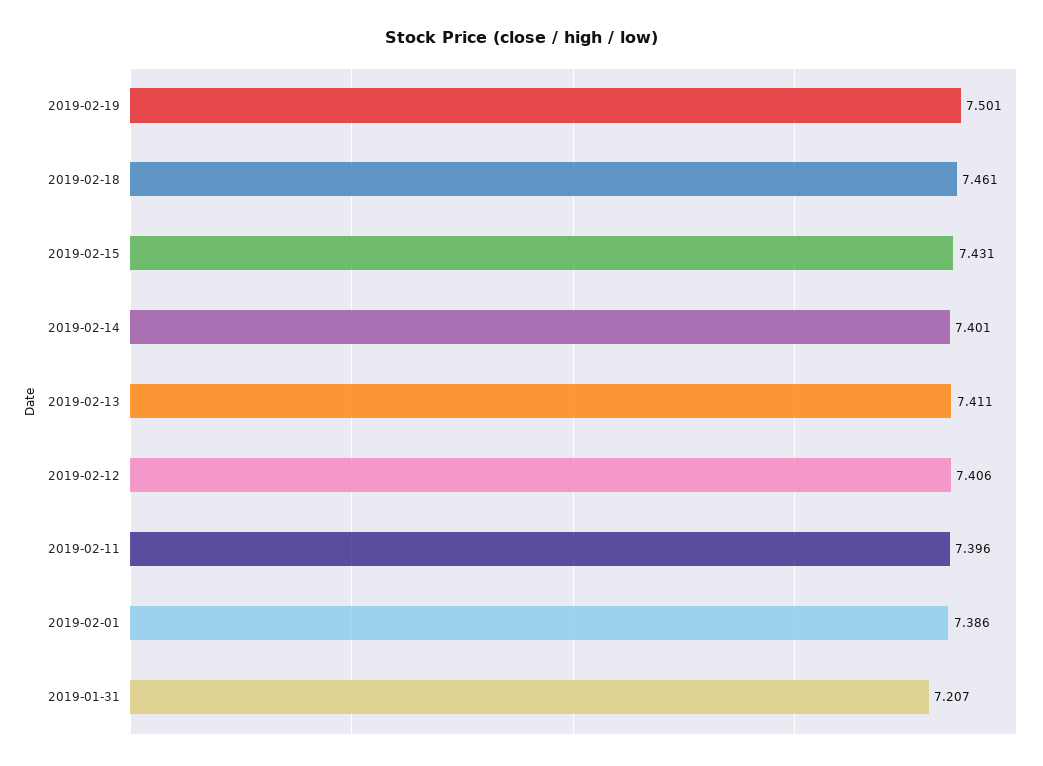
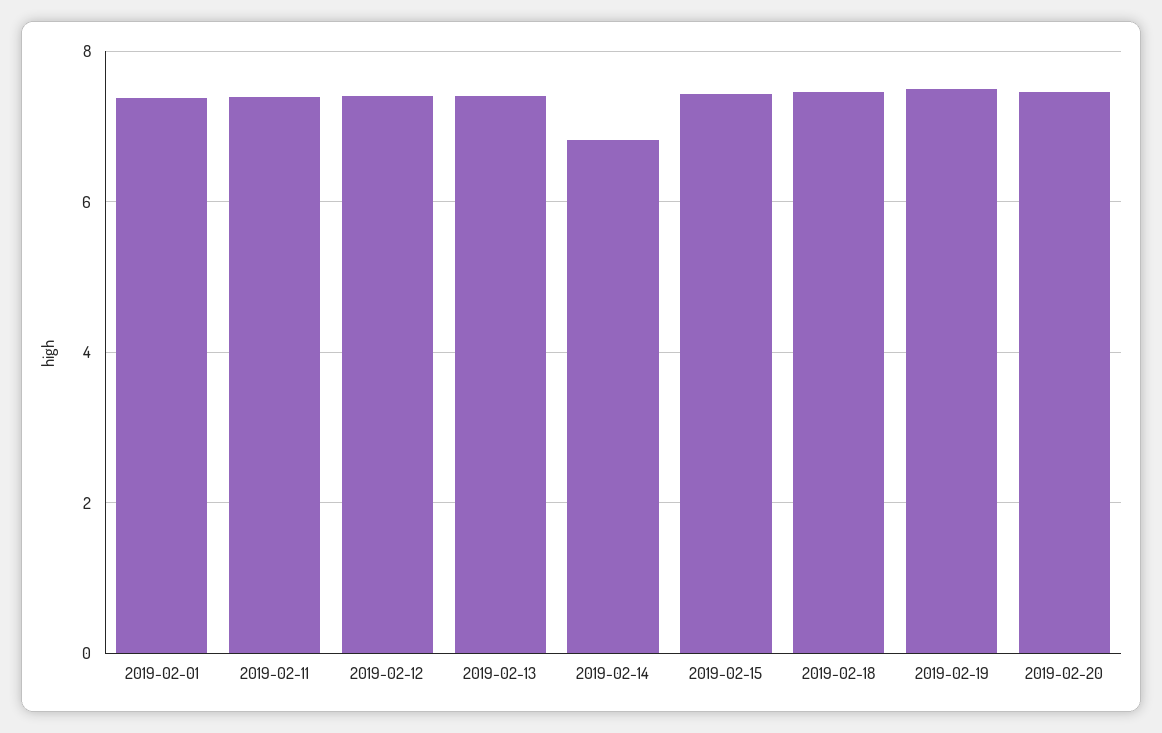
2019-02-14: 7.401 -> 6.8
2019-01-31: 7.207 -> none
2019-02-20: none -> 7.4

